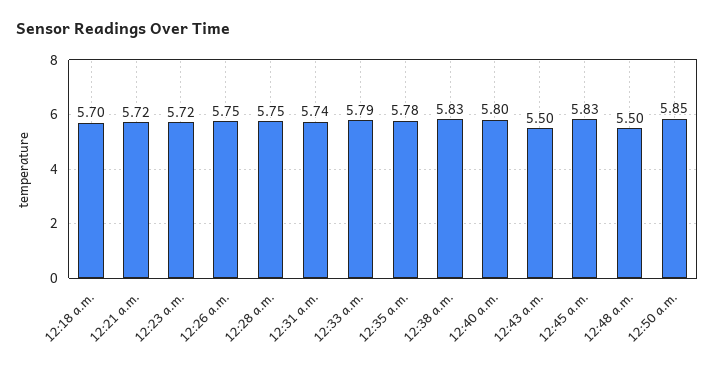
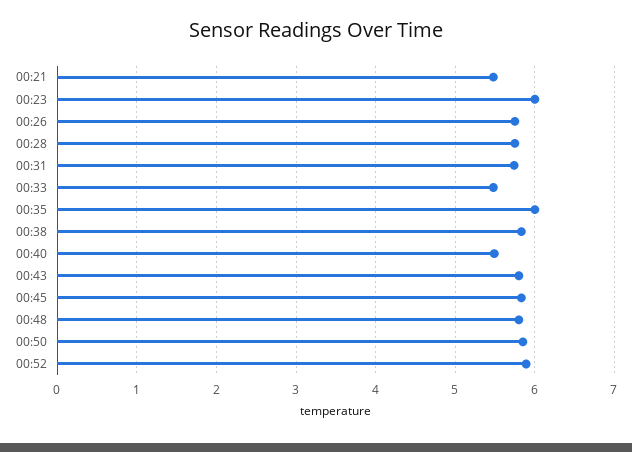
12:18 a.m.: 5.7 -> none
12:21 a.m.: 5.72 -> 5.5
12:23 a.m.: 5.72 -> 6
12:33 a.m.: 5.79 -> 5.5
12:35 a.m.: 5.78 -> 6
12:40 a.m.: 5.8 -> 5.5
12:43 a.m.: 5.5 -> 5.8
12:48 a.m.: 5.5 -> 5.8
00:52: none -> 5.9

